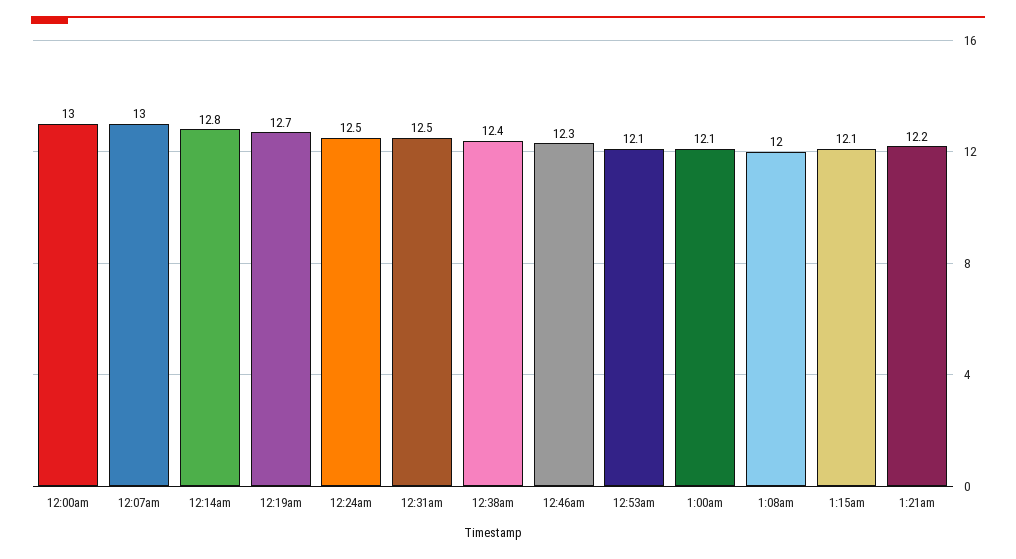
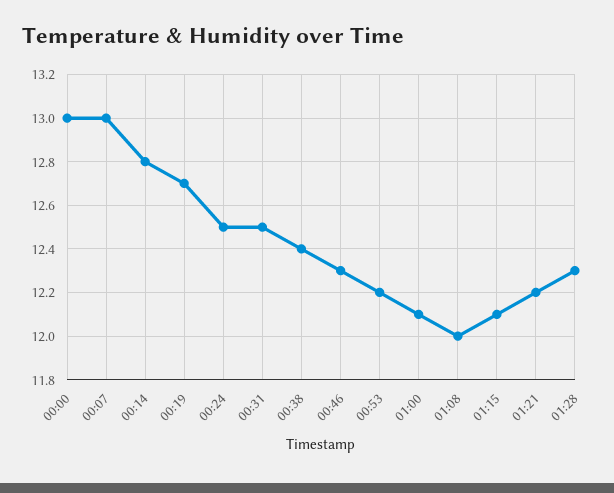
12:53am: 12.1 -> 12.2
01:28: none -> 12.3

